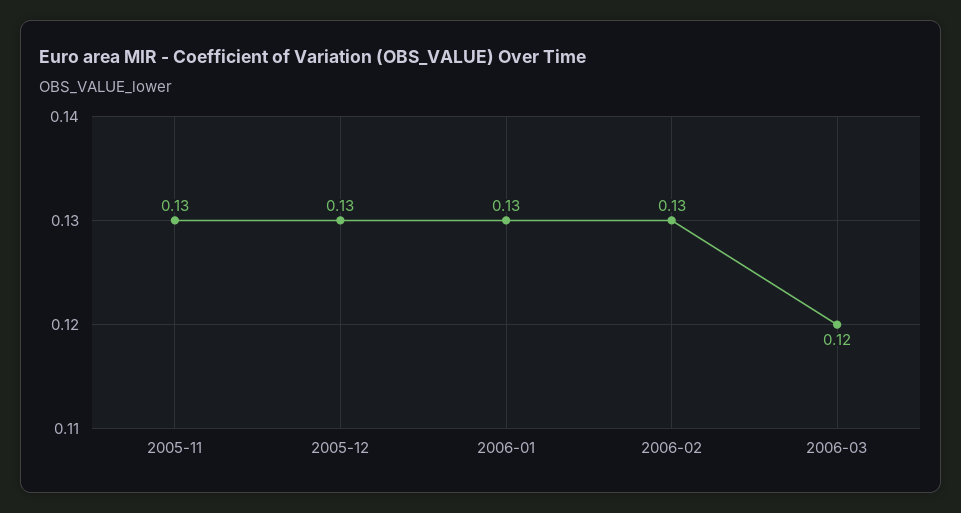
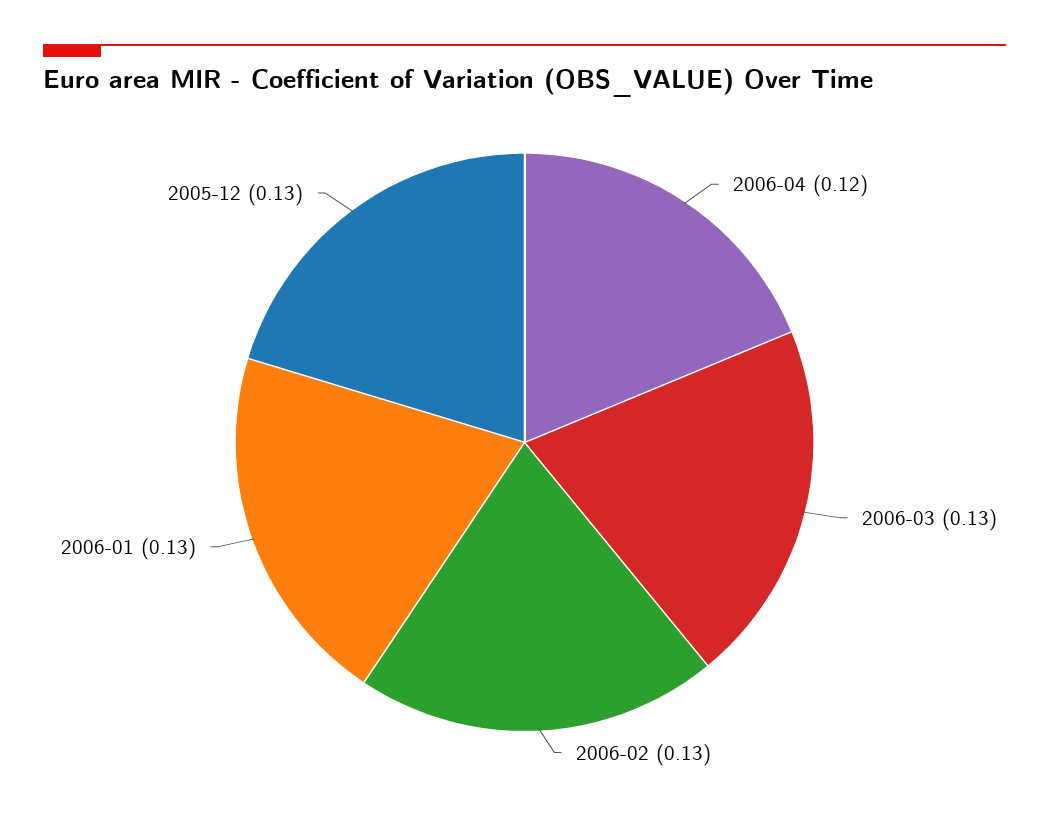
2005-11: 0.13 -> none
2006-03: 0.12 -> 0.13
2006-04: none -> 0.12

